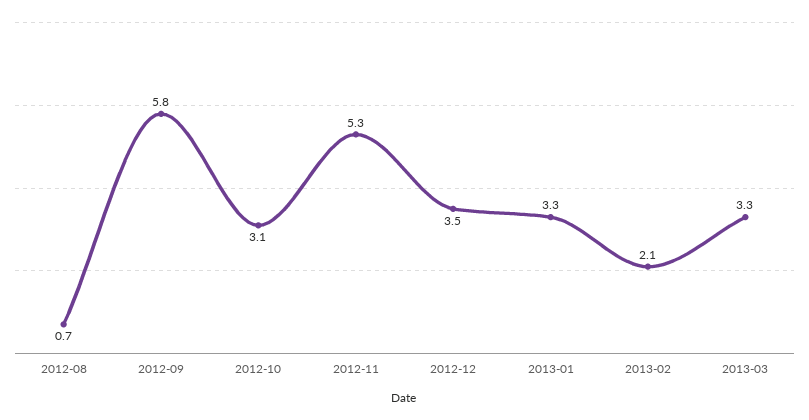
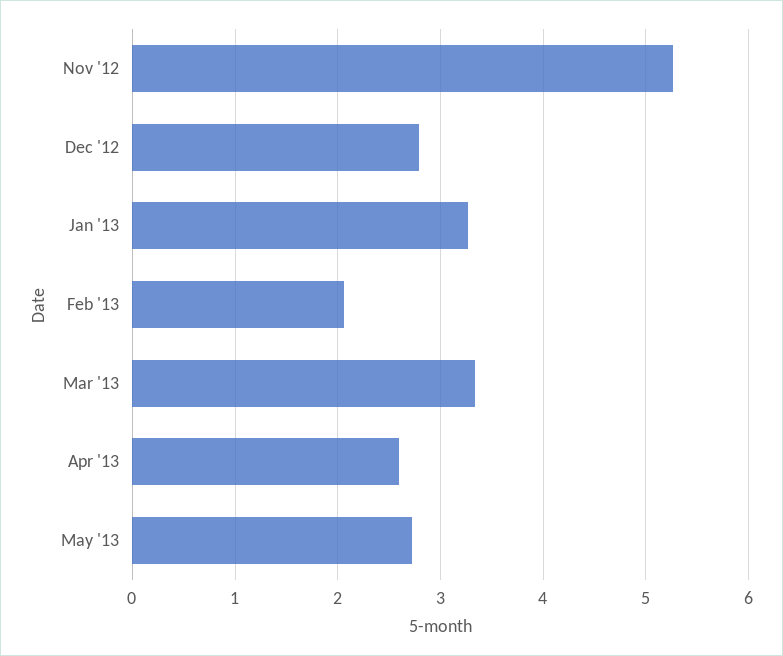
2012-08: 0.7 -> none
2012-09: 5.8 -> none
2012-10: 3.1 -> none
2012-12: 3.5 -> 2.8
Apr '13: none -> 2.6
May '13: none -> 2.7

